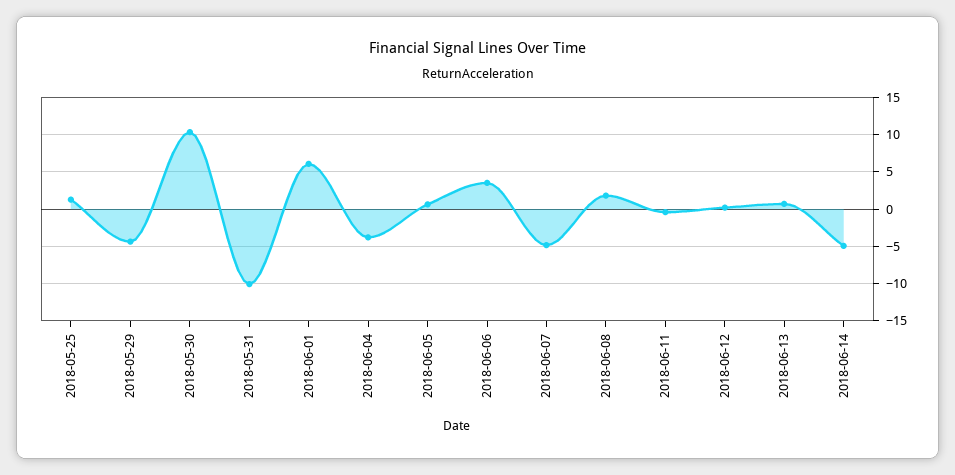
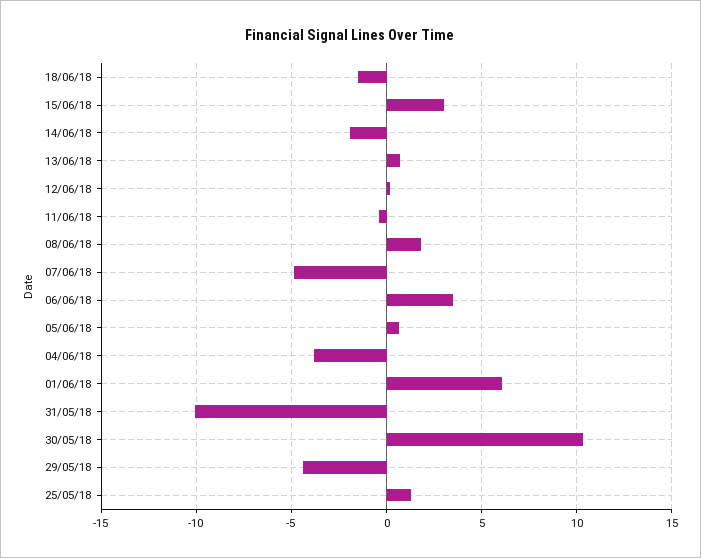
2018-06-14: -5 -> -2
18/06/18: none -> -1.5
15/06/18: none -> 3

